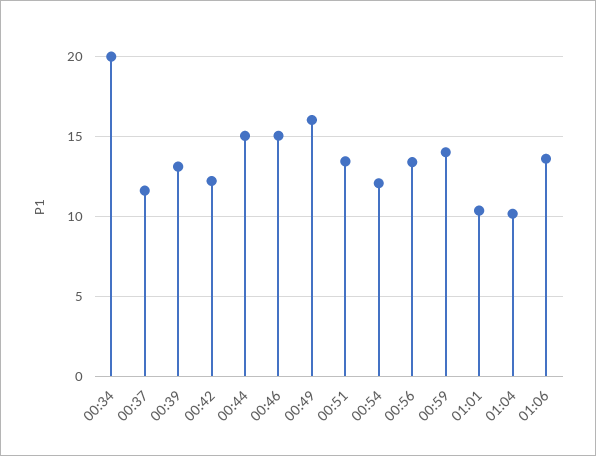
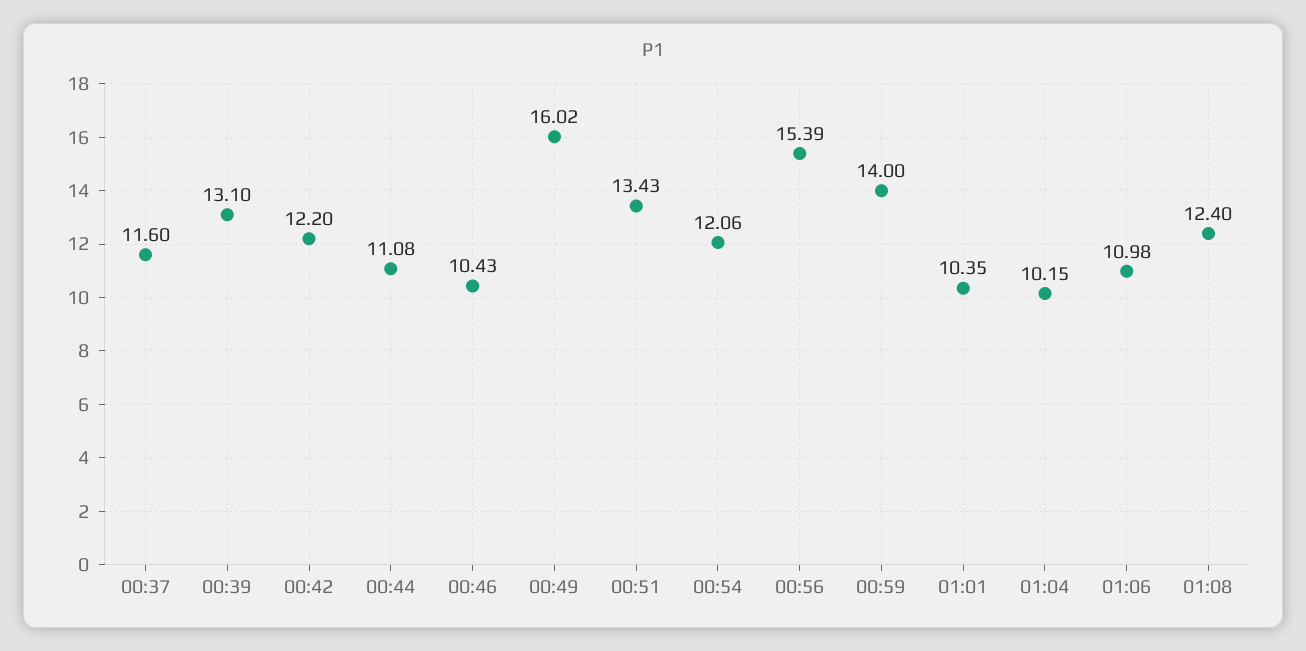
00:34: 20 -> none
00:44: 15 -> 11.08
00:46: 15 -> 10.43
00:56: 13.5 -> 15.39
01:06: 13.5 -> 10.98
01:08: none -> 12.4

